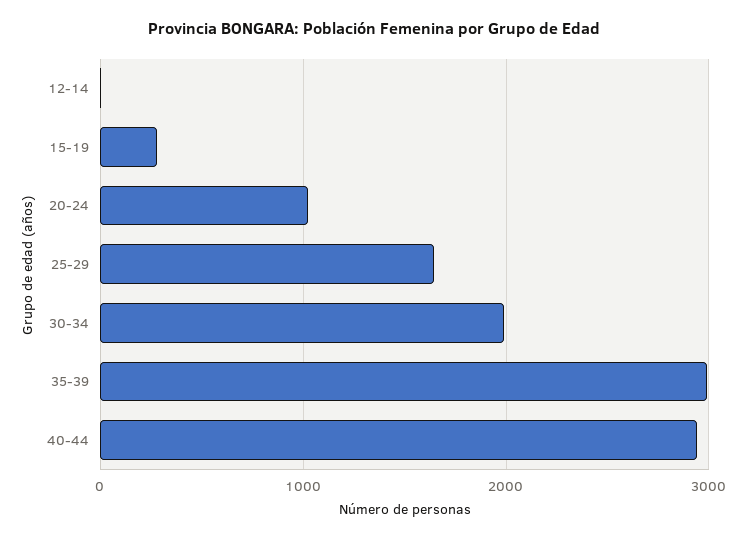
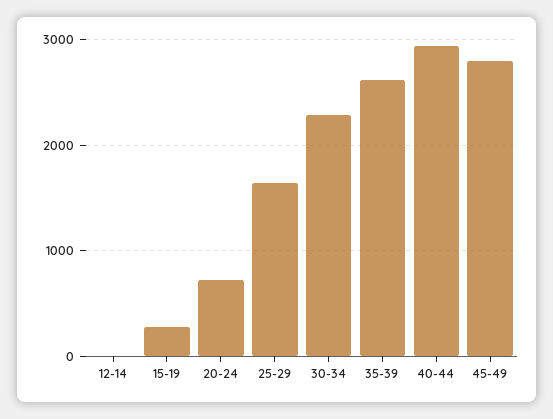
20-24: 1000 -> 700
30-34: 2000 -> 2300
35-39: 3000 -> 2600
45-49: none -> 2800

